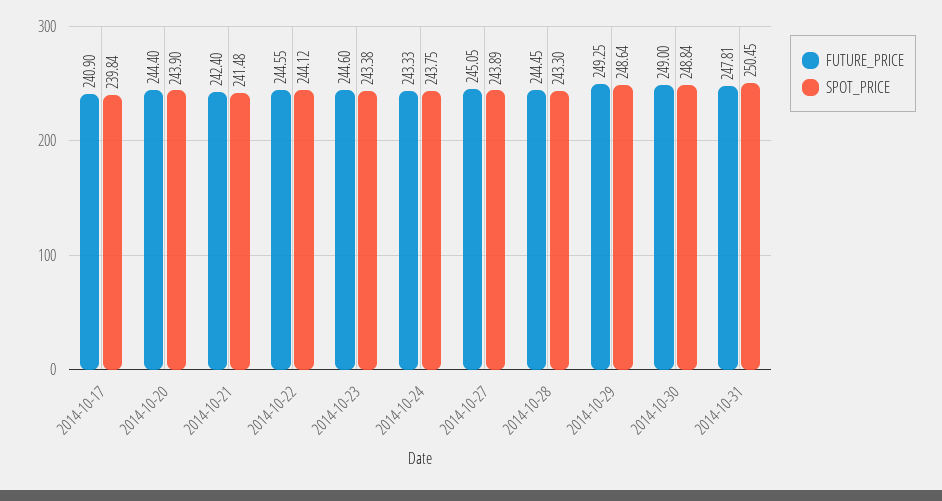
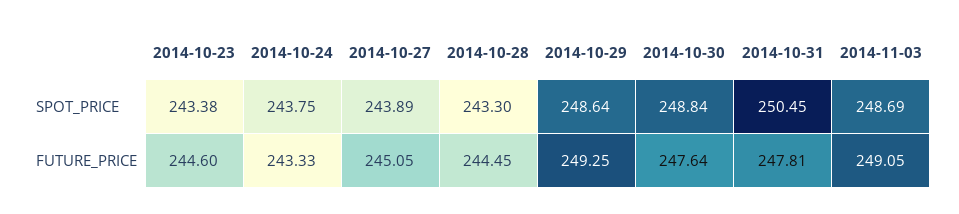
FUTURE_PRICE, 2014-10-17: 240.9 -> none
SPOT_PRICE, 2014-10-17: 239.84 -> none
FUTURE_PRICE, 2014-10-20: 244.4 -> none
SPOT_PRICE, 2014-10-20: 243.9 -> none
FUTURE_PRICE, 2014-10-21: 242.4 -> none
SPOT_PRICE, 2014-10-21: 241.48 -> none
FUTURE_PRICE, 2014-10-22: 244.55 -> none
SPOT_PRICE, 2014-10-22: 244.12 -> none
FUTURE_PRICE, 2014-10-30: 249 -> 247.64
SPOT_PRICE, 2014-11-03: none -> 248.69
FUTURE_PRICE, 2014-11-03: none -> 249.05

